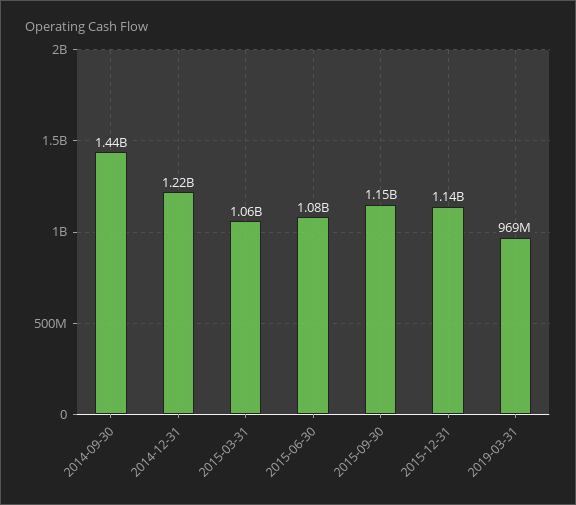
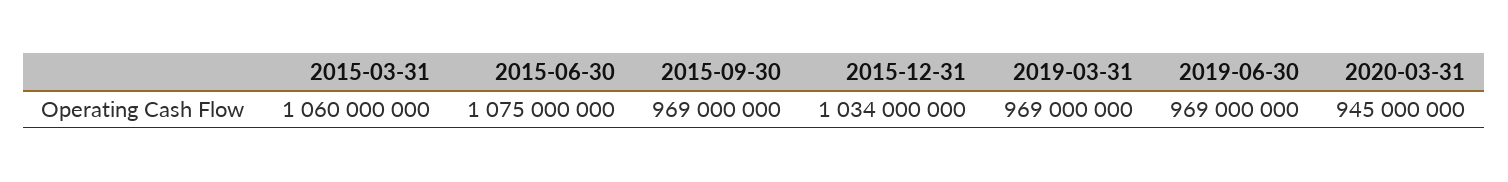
2014-09-30: 1440000000 -> none
2014-12-31: 1220000000 -> none
2015-09-30: 1150000000 -> 969000000
2015-12-31: 1140000000 -> 1034000000
2019-06-30: none -> 969000000
2020-03-31: none -> 945000000

